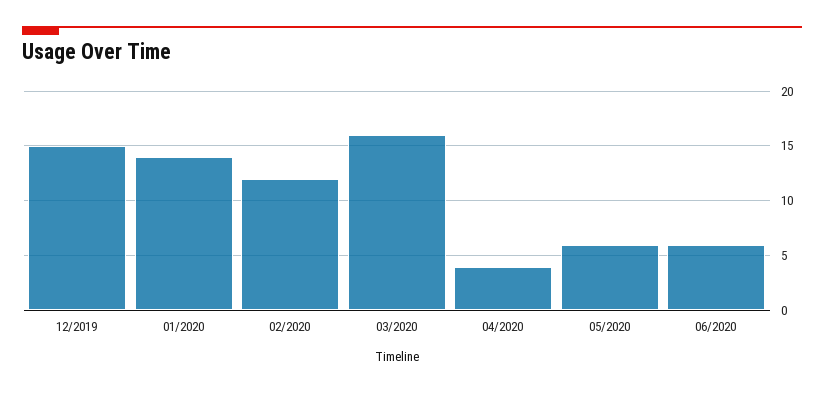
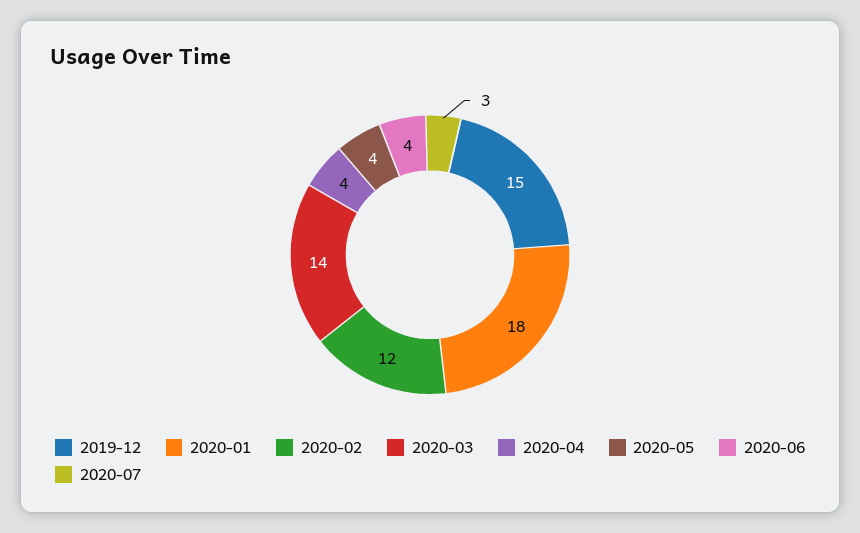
01/2020: 14 -> 18
03/2020: 16 -> 14
05/2020: 6 -> 4
06/2020: 6 -> 4
2020-07: none -> 3

